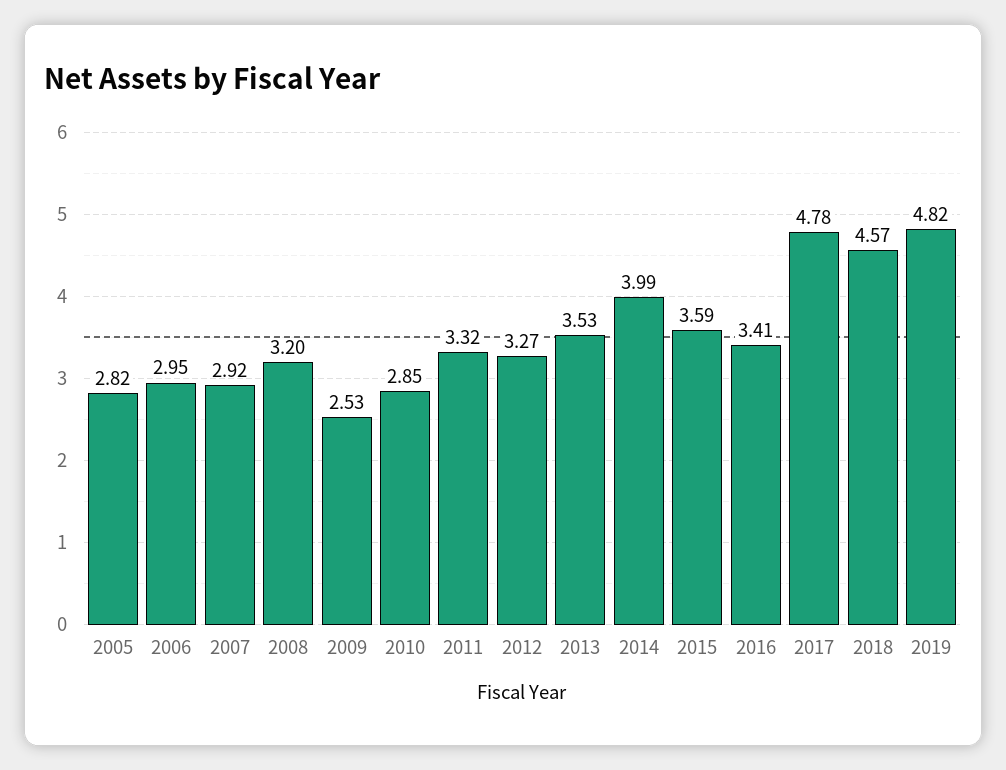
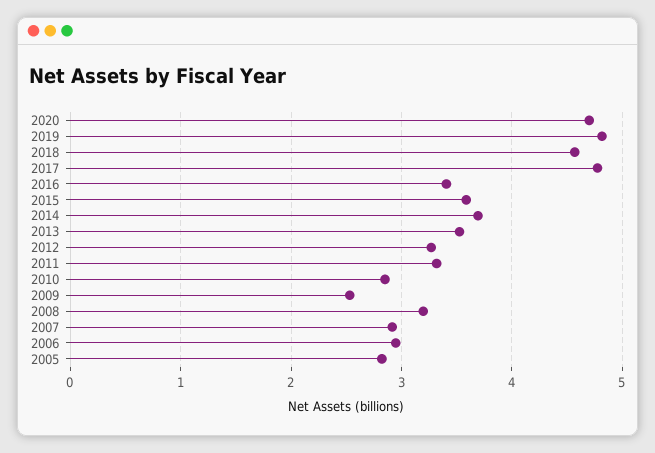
2014: 3.99 -> 3.7
2020: none -> 4.7

